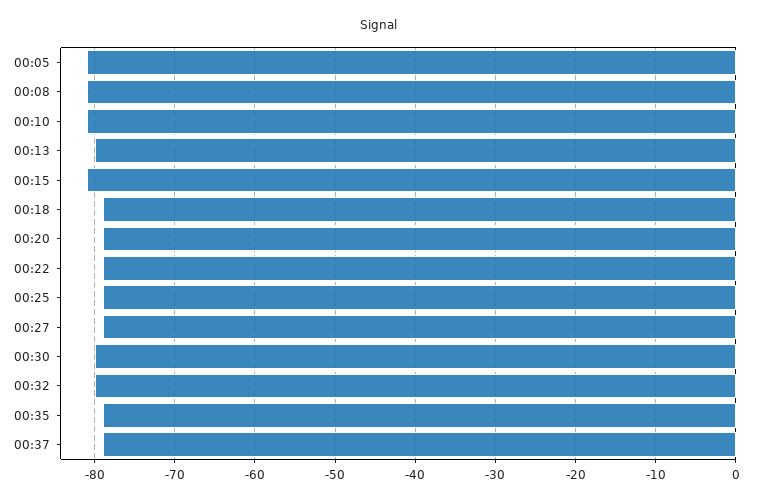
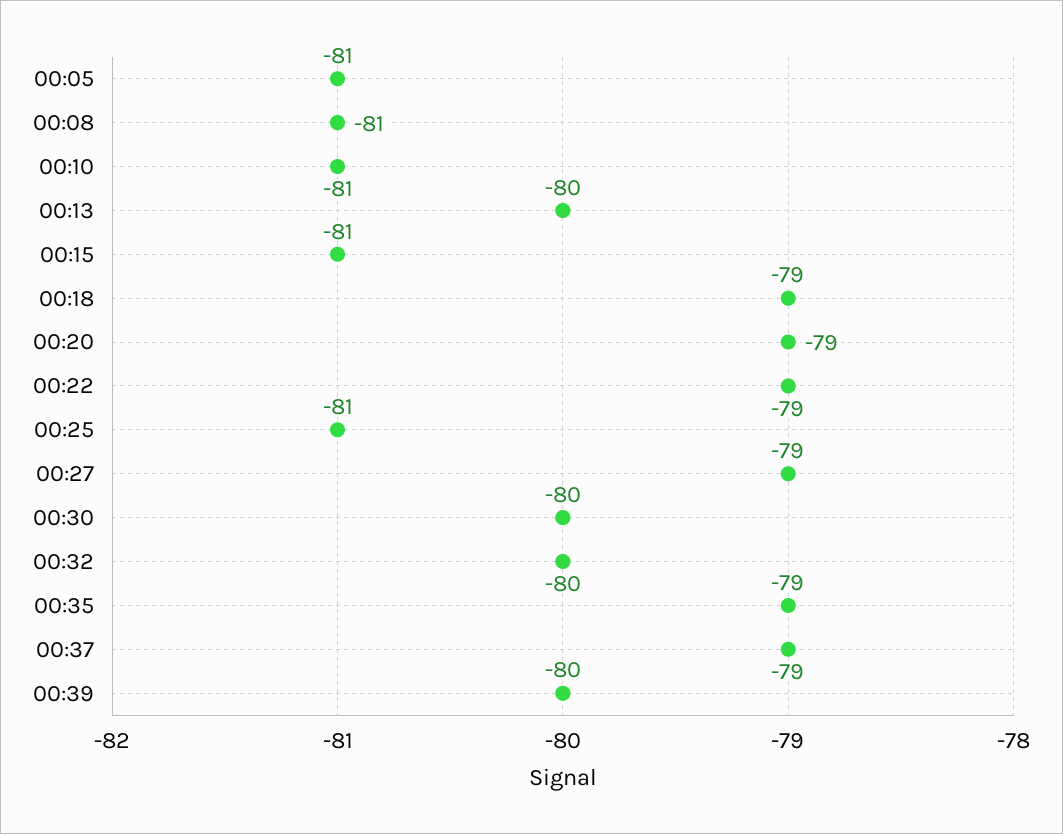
00:25: -79 -> -81
00:39: none -> -80

